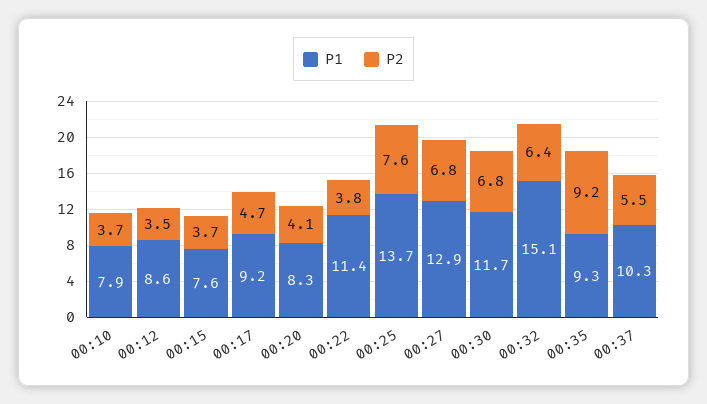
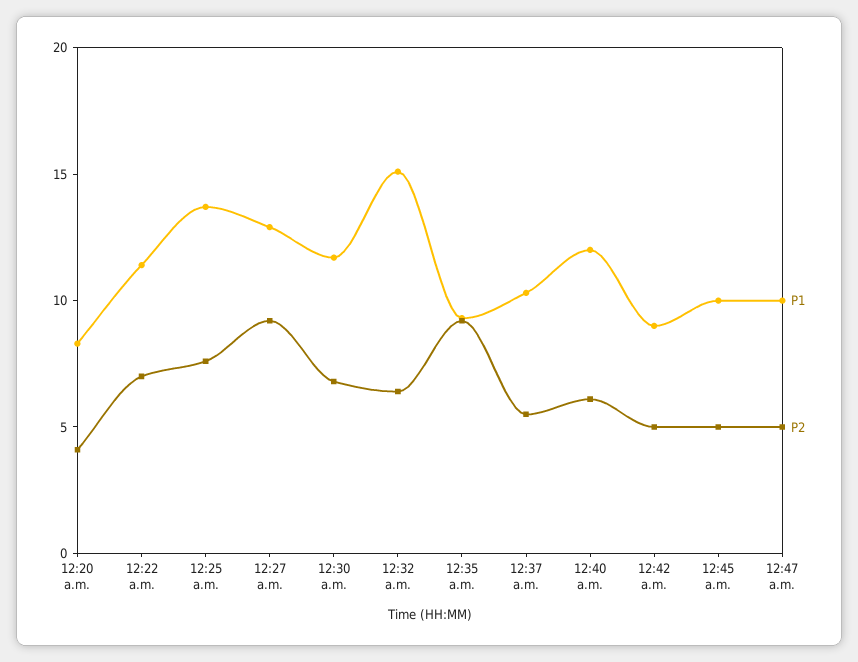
P1, 00:10: 7.9 -> none
P2, 00:10: 3.7 -> none
P1, 00:12: 8.6 -> none
P2, 00:12: 3.5 -> none
P1, 00:15: 7.6 -> none
P2, 00:15: 3.7 -> none
P1, 00:17: 9.2 -> none
P2, 00:17: 4.7 -> none
P2, 00:22: 3.8 -> 7
P2, 00:27: 6.8 -> 9
P1, 12:40 a.m.: none -> 12
P2, 12:40 a.m.: none -> 6
P1, 12:42 a.m.: none -> 9
P2, 12:42 a.m.: none -> 5
P1, 12:45 a.m.: none -> 10
P2, 12:45 a.m.: none -> 5
P1, 12:47 a.m.: none -> 10
P2, 12:47 a.m.: none -> 5

